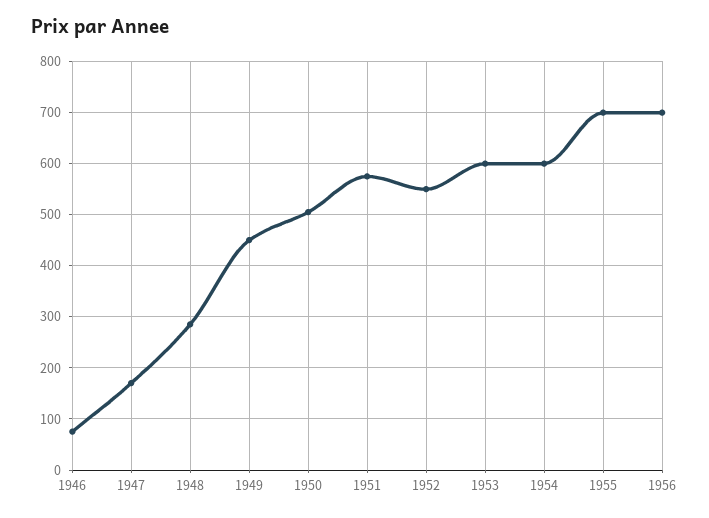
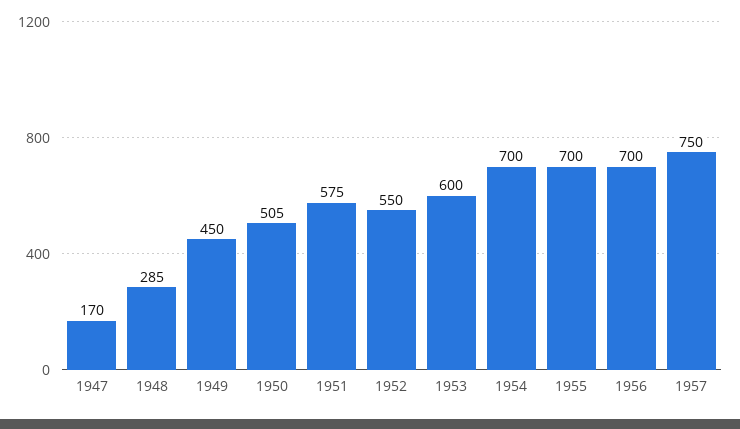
1946: 80 -> none
1954: 600 -> 700
1957: none -> 750

